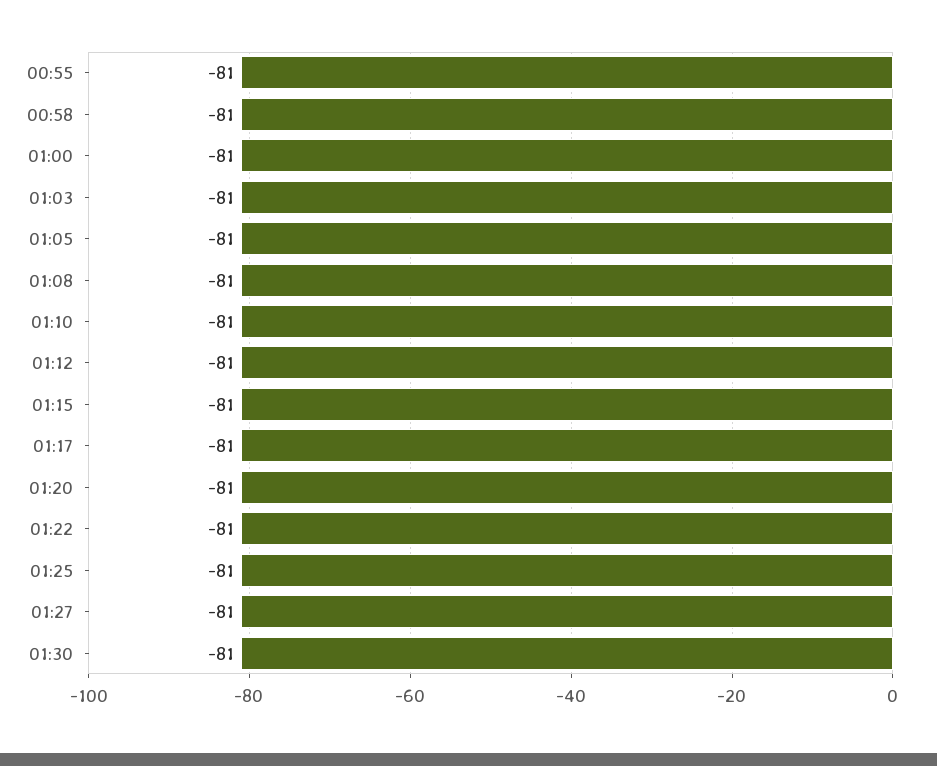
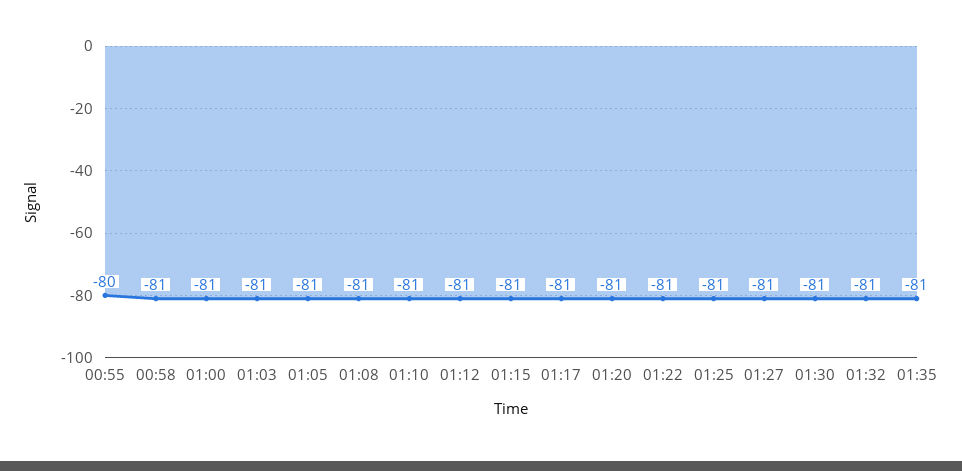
00:55: -81 -> -80
01:32: none -> -81
01:35: none -> -81

